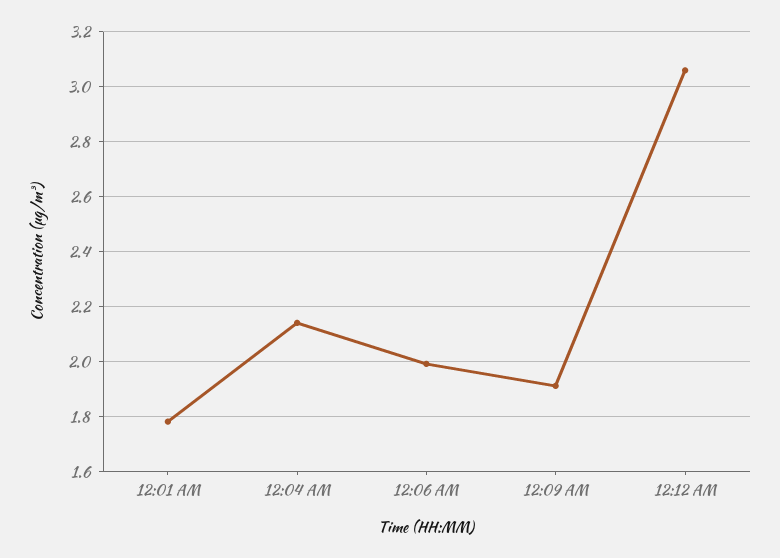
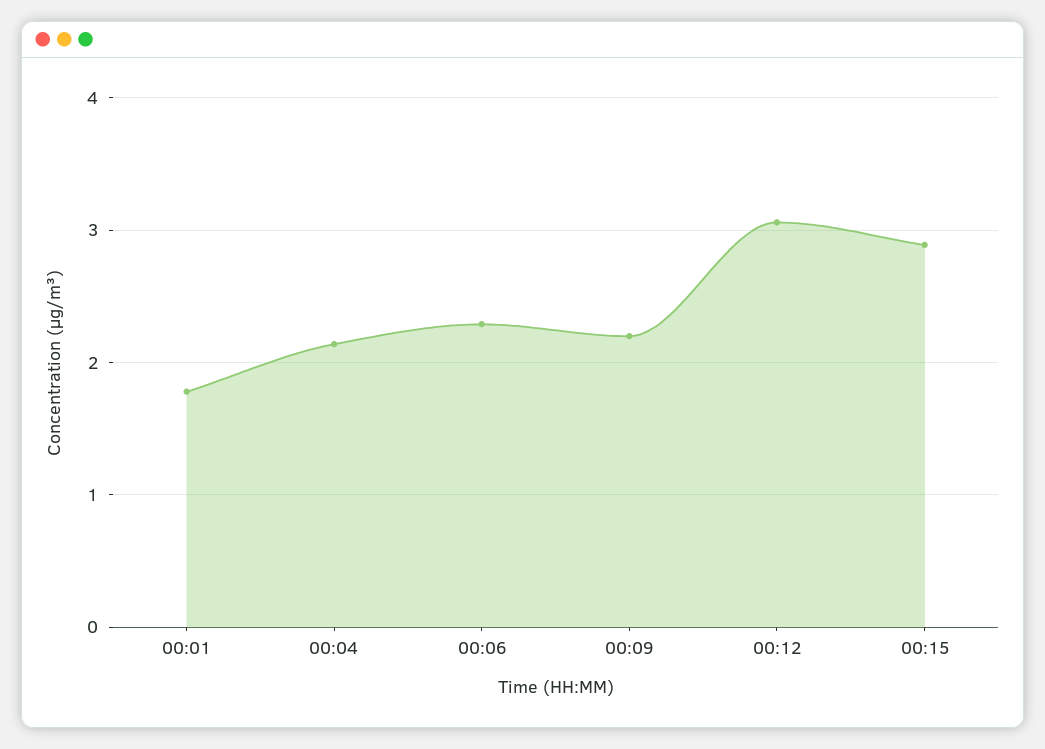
12:06 AM: 2 -> 2.3
12:09 AM: 1.9 -> 2.2
00:15: none -> 2.9

